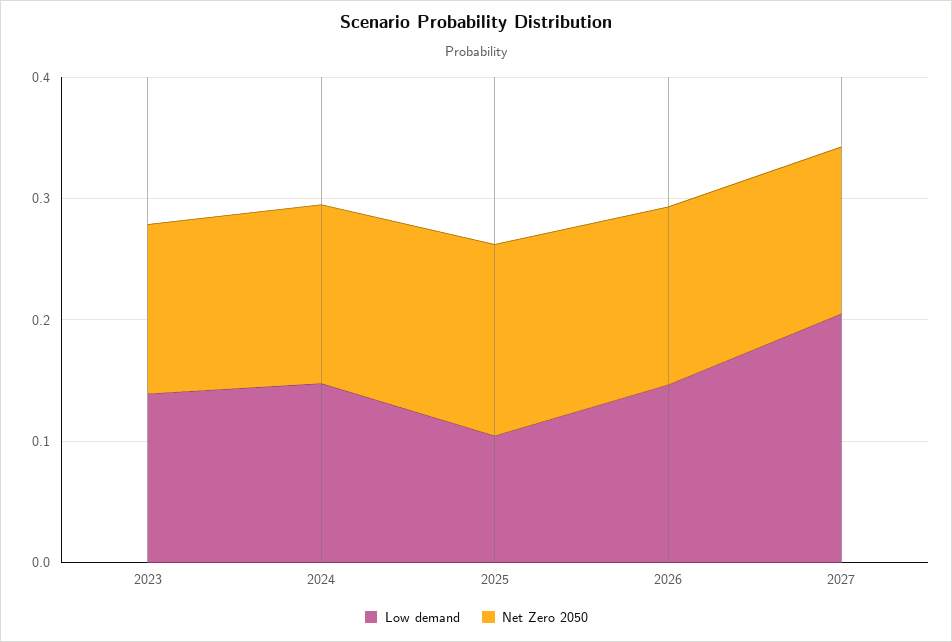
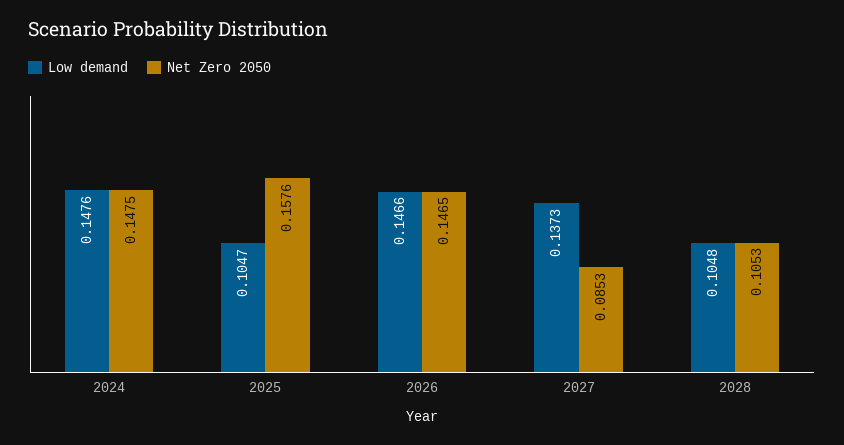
Low demand, 2023: 0.14 -> none
Net Zero 2050, 2023: 0.14 -> none
Low demand, 2027: 0.2 -> 0.1373
Net Zero 2050, 2027: 0.14 -> 0.0853
Low demand, 2028: none -> 0.1048
Net Zero 2050, 2028: none -> 0.1053

